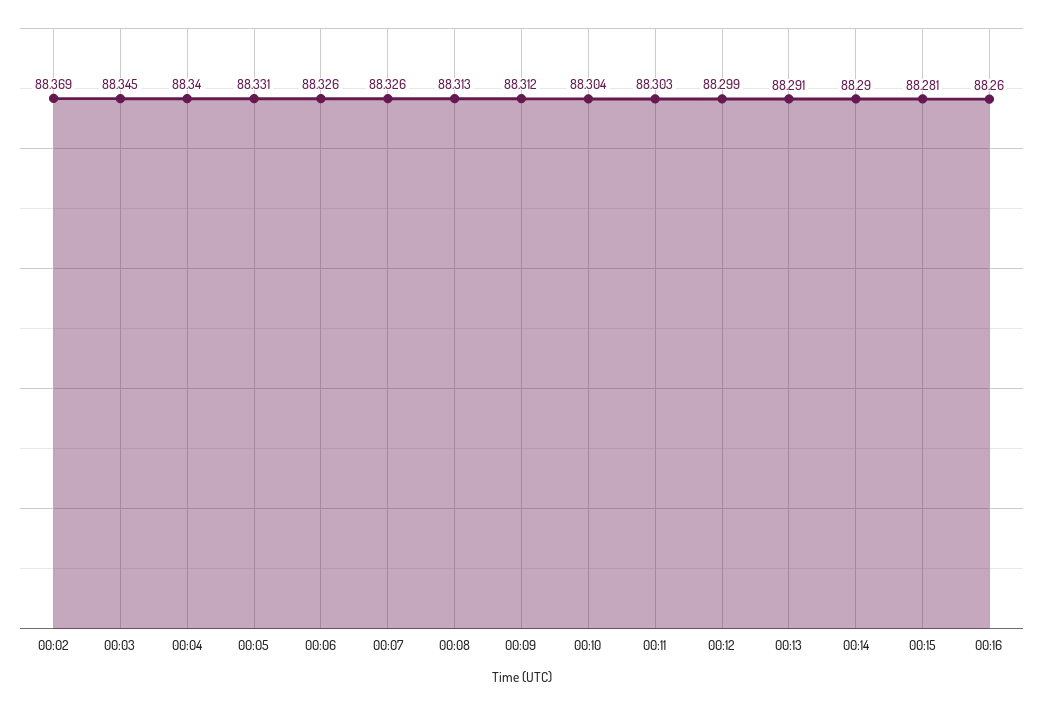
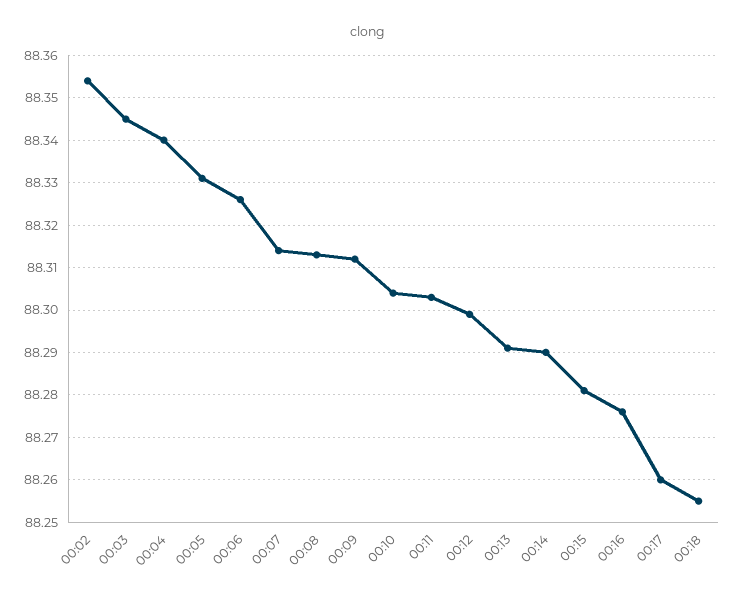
00:02: 88.369 -> 88.355
00:07: 88.326 -> 88.315
00:16: 88.26 -> 88.275
00:17: none -> 88.26
00:18: none -> 88.255

